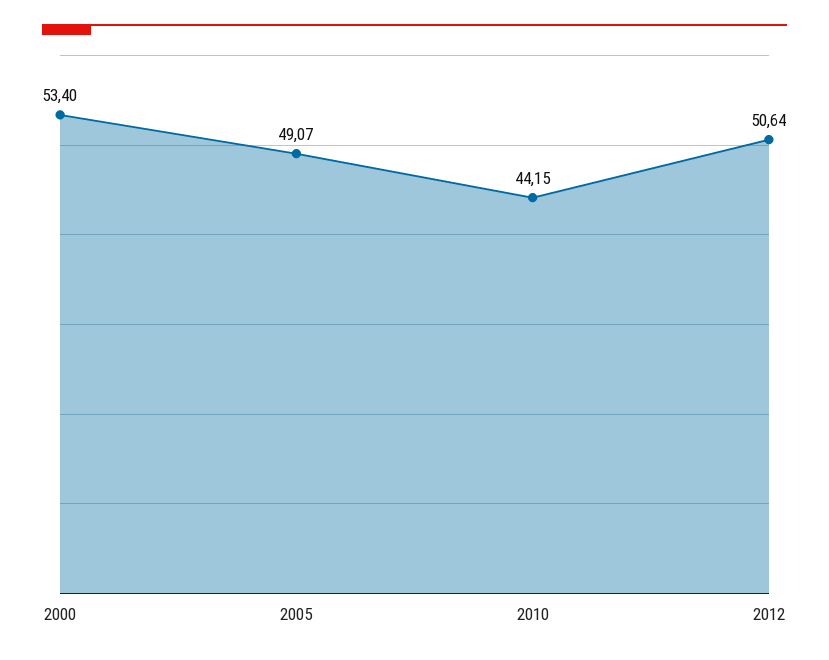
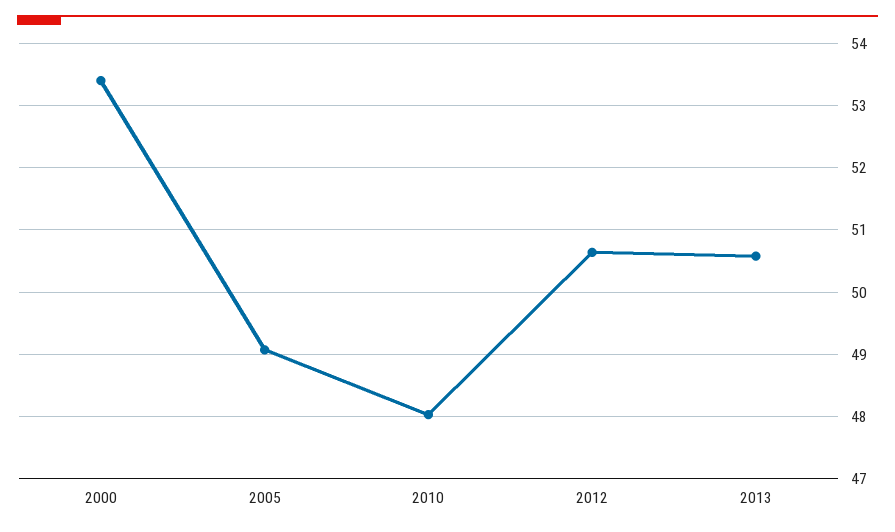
2010: 44.15 -> 48
2013: none -> 50.6

